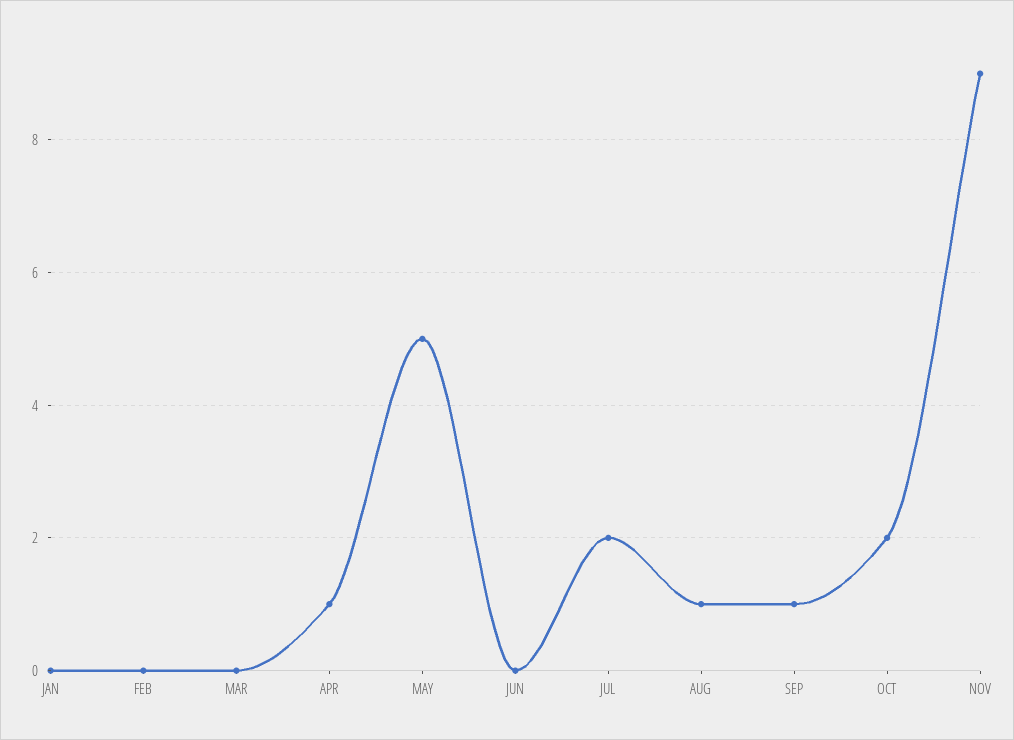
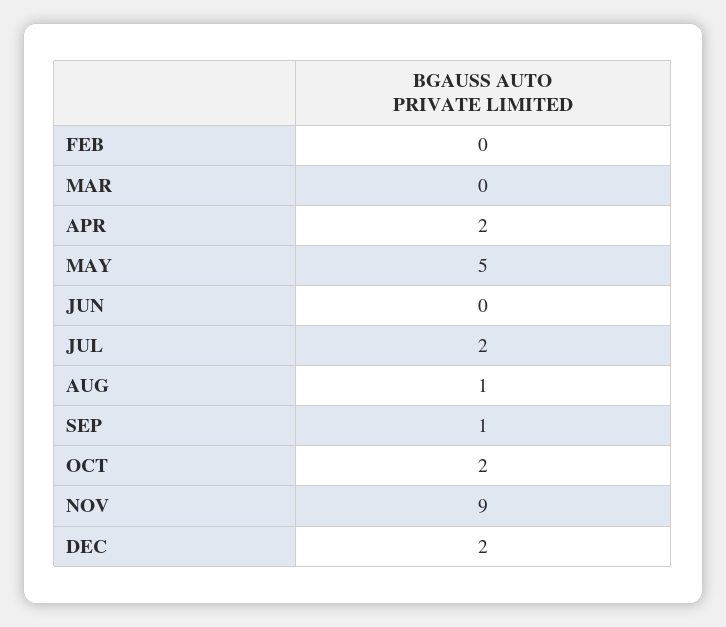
JAN: 0 -> none
APR: 1 -> 2
DEC: none -> 2

